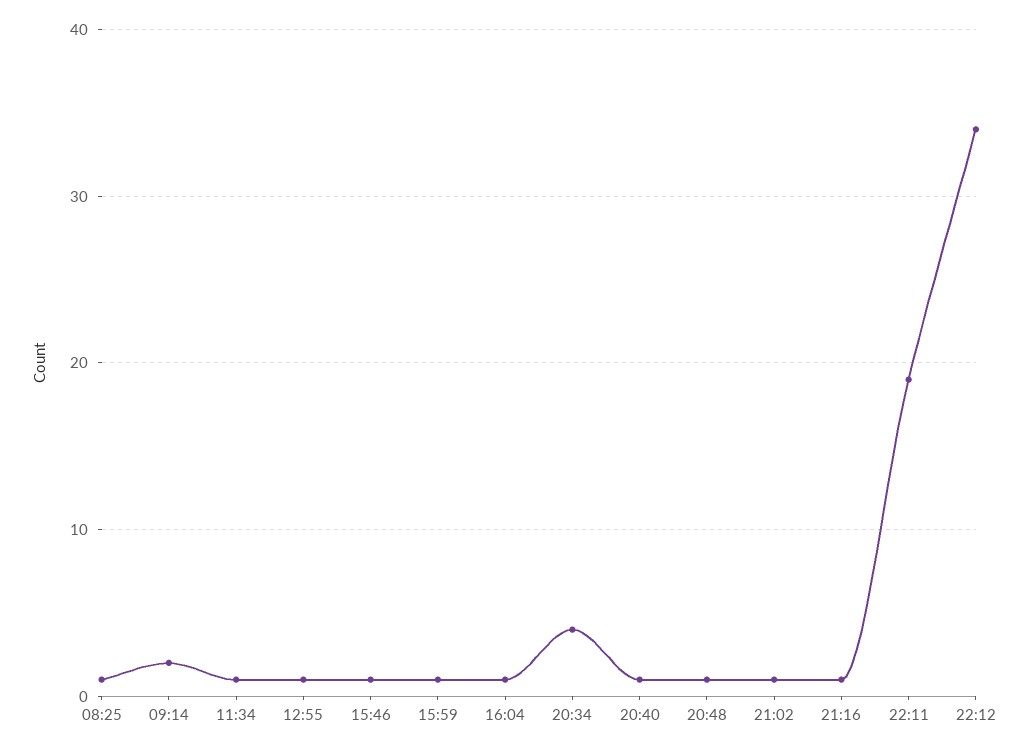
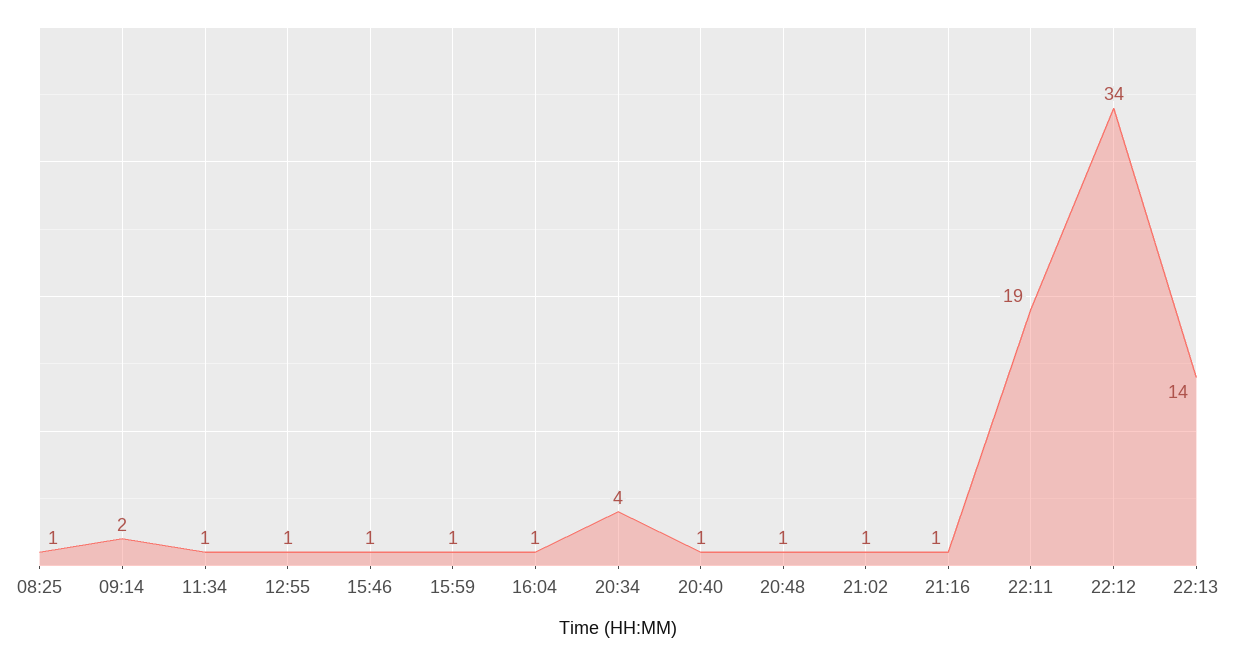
22:13: none -> 14

